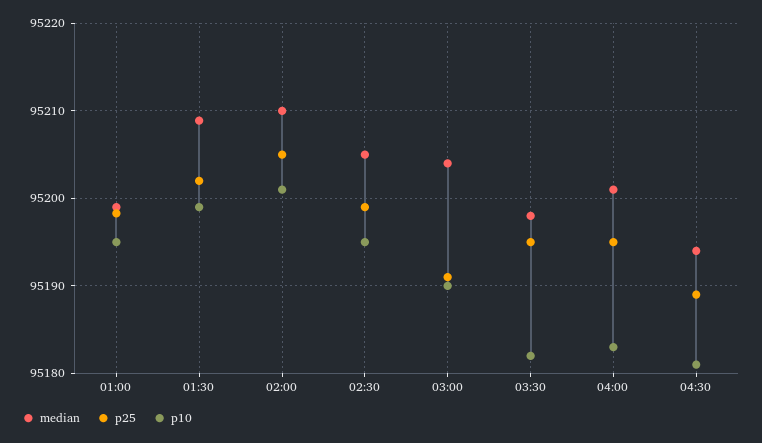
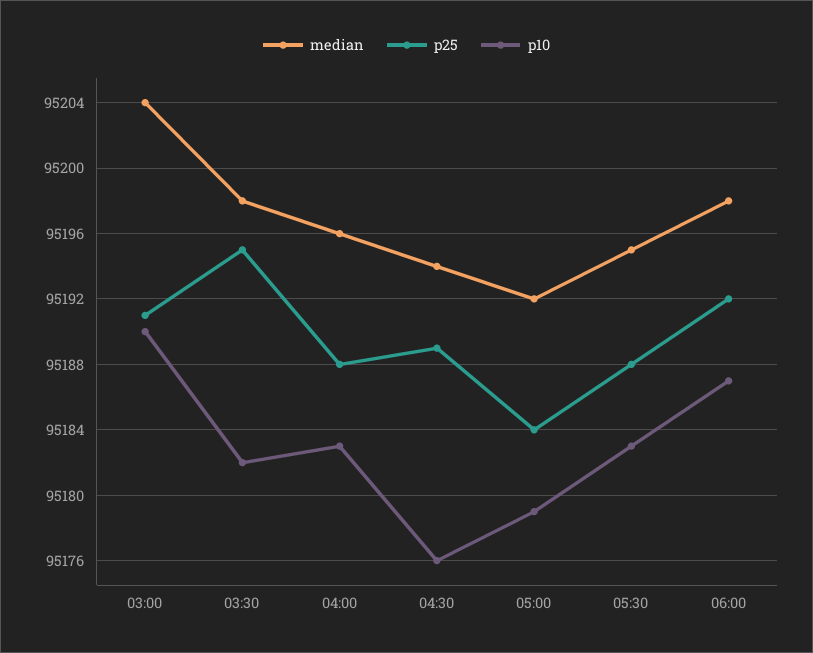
median, 01:00: 95199 -> none
p25, 01:00: 95198 -> none
p10, 01:00: 95195 -> none
median, 01:30: 95209 -> none
p25, 01:30: 95202 -> none
p10, 01:30: 95199 -> none
median, 02:00: 95210 -> none
p25, 02:00: 95205 -> none
p10, 02:00: 95201 -> none
median, 02:30: 95205 -> none
p25, 02:30: 95199 -> none
p10, 02:30: 95195 -> none
median, 04:00: 95201 -> 95196
p25, 04:00: 95195 -> 95188
p10, 04:30: 95181 -> 95176
median, 05:00: none -> 95192
p25, 05:00: none -> 95184
p10, 05:00: none -> 95179
median, 05:30: none -> 95195
p25, 05:30: none -> 95188
p10, 05:30: none -> 95183
median, 06:00: none -> 95198
p25, 06:00: none -> 95192
p10, 06:00: none -> 95187

